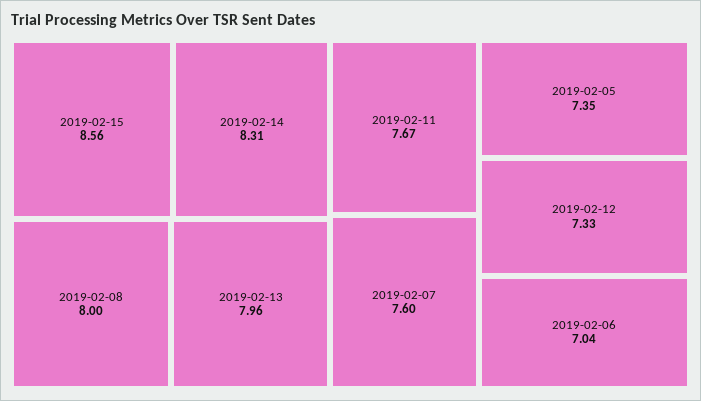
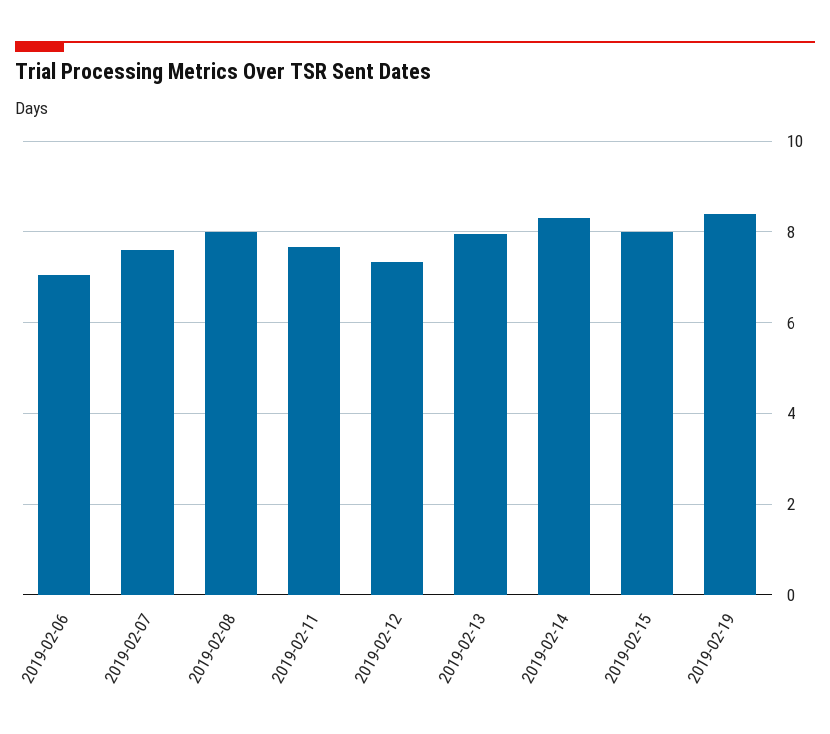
2019-02-15: 8.56 -> 8
2019-02-05: 7.35 -> none
2019-02-19: none -> 8.4

